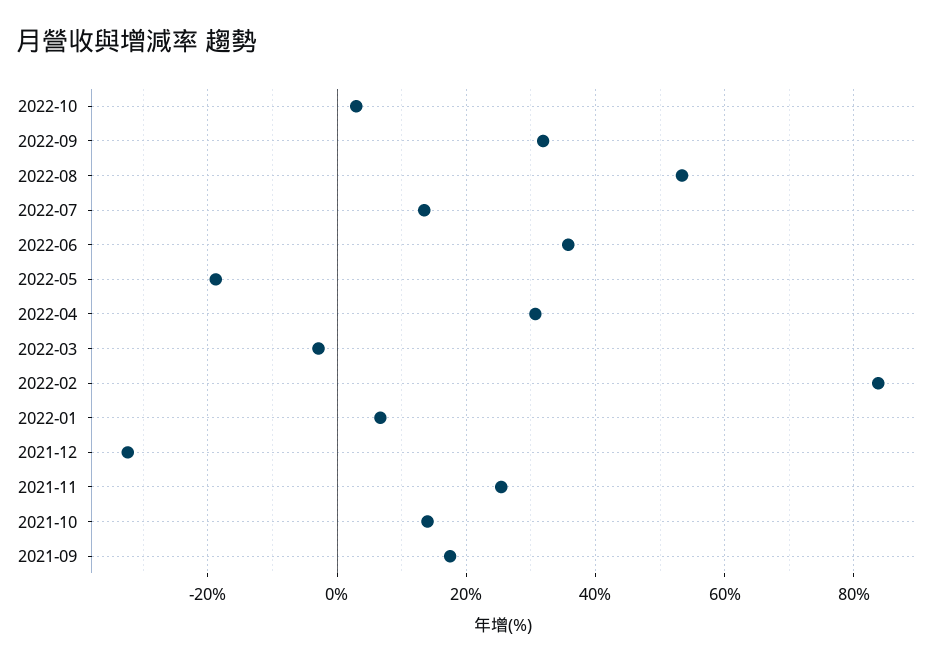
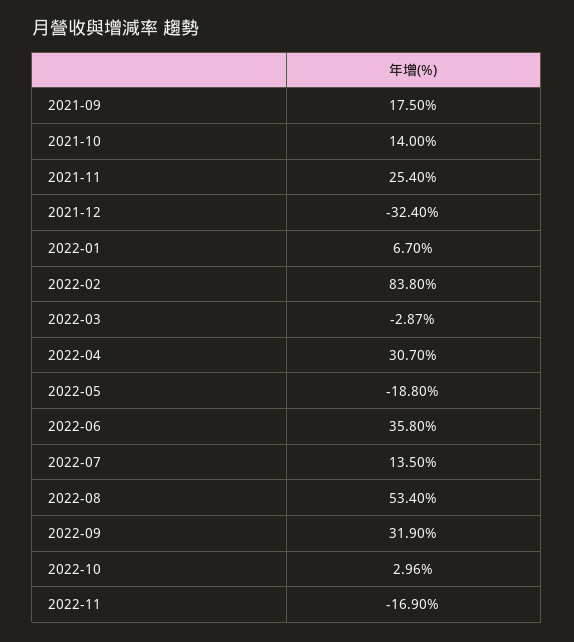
2022-11: none -> -16.9

